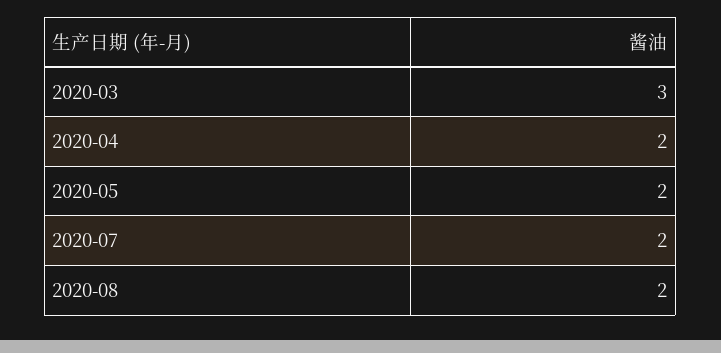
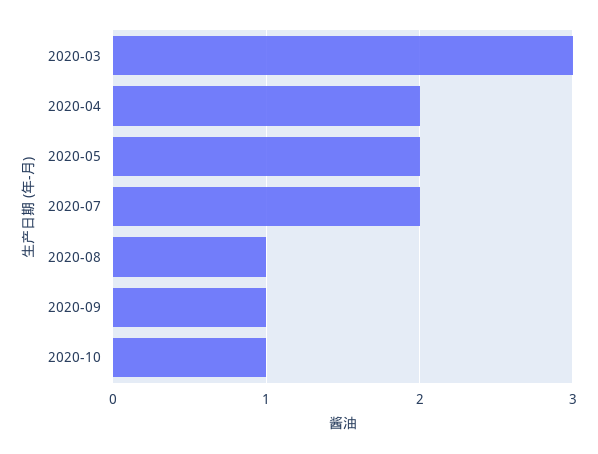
2020-08: 2 -> 1
2020-09: none -> 1
2020-10: none -> 1

